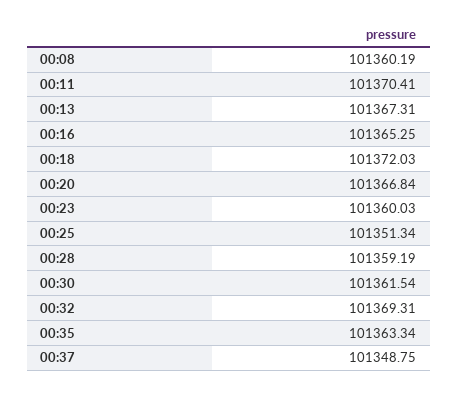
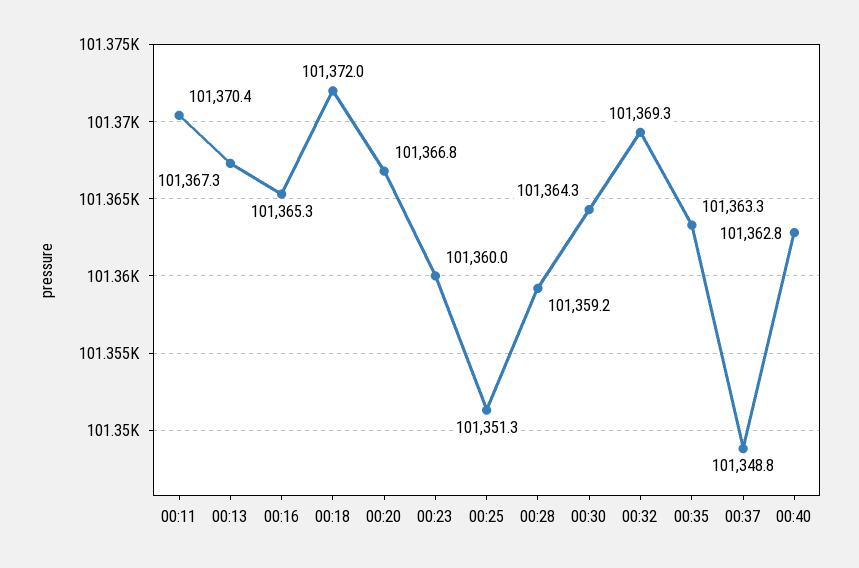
00:08: 101360.19 -> none
00:30: 101361.54 -> 101364.3
00:40: none -> 101362.8

